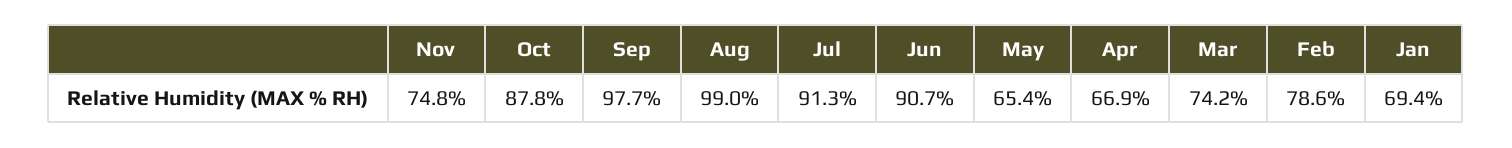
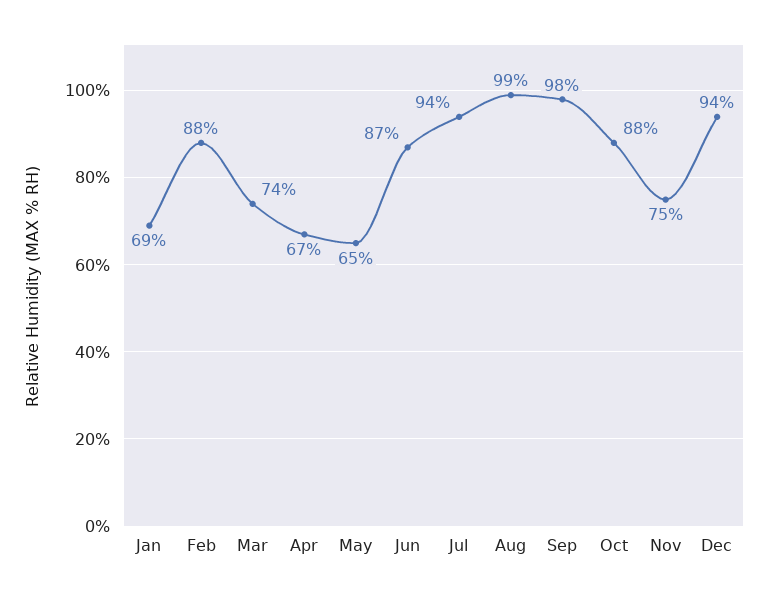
Jul: 91.3 -> 94
Jun: 90.7 -> 87
Feb: 78.6 -> 88
Dec: none -> 94

